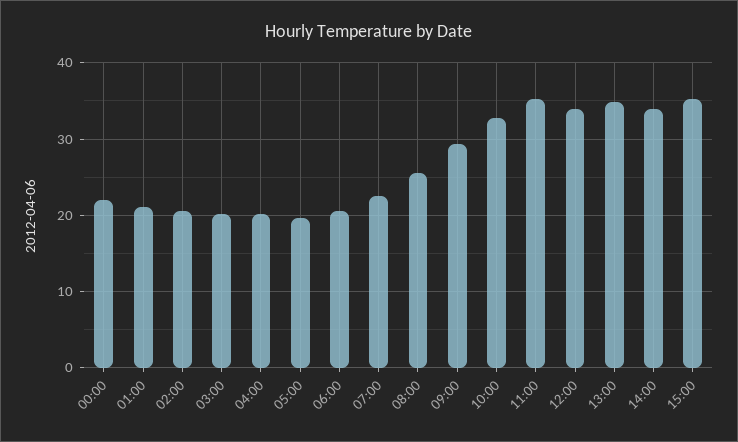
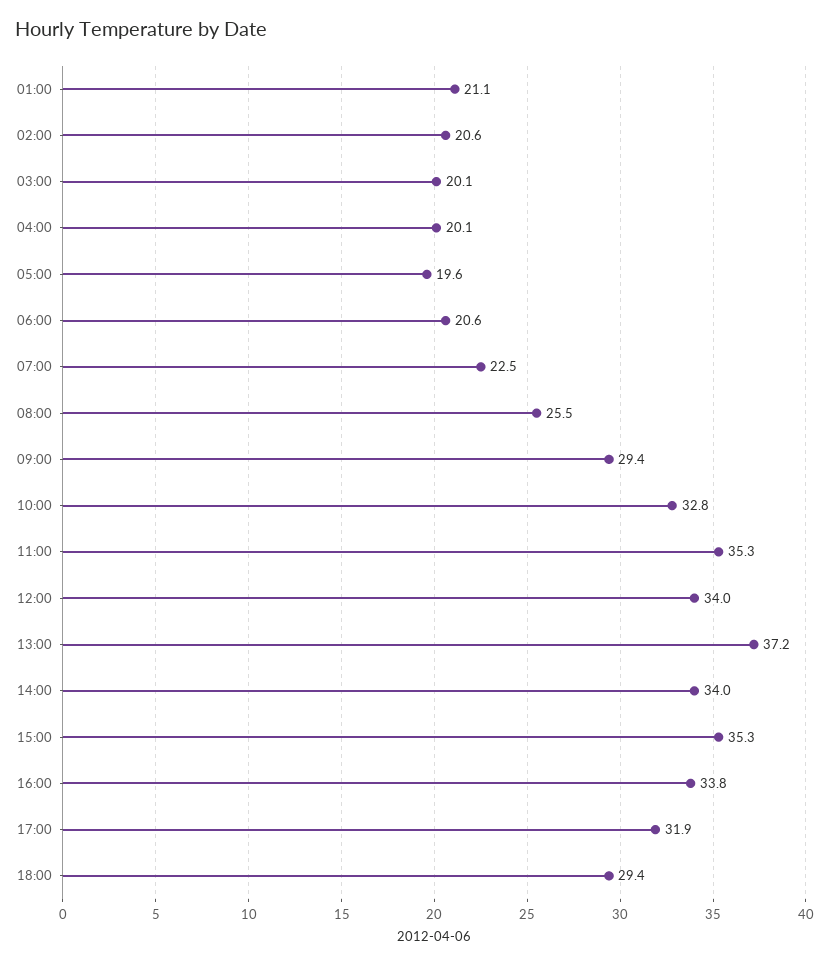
00:00: 22 -> none
13:00: 35 -> 37.2
16:00: none -> 33.8
17:00: none -> 31.9
18:00: none -> 29.4

